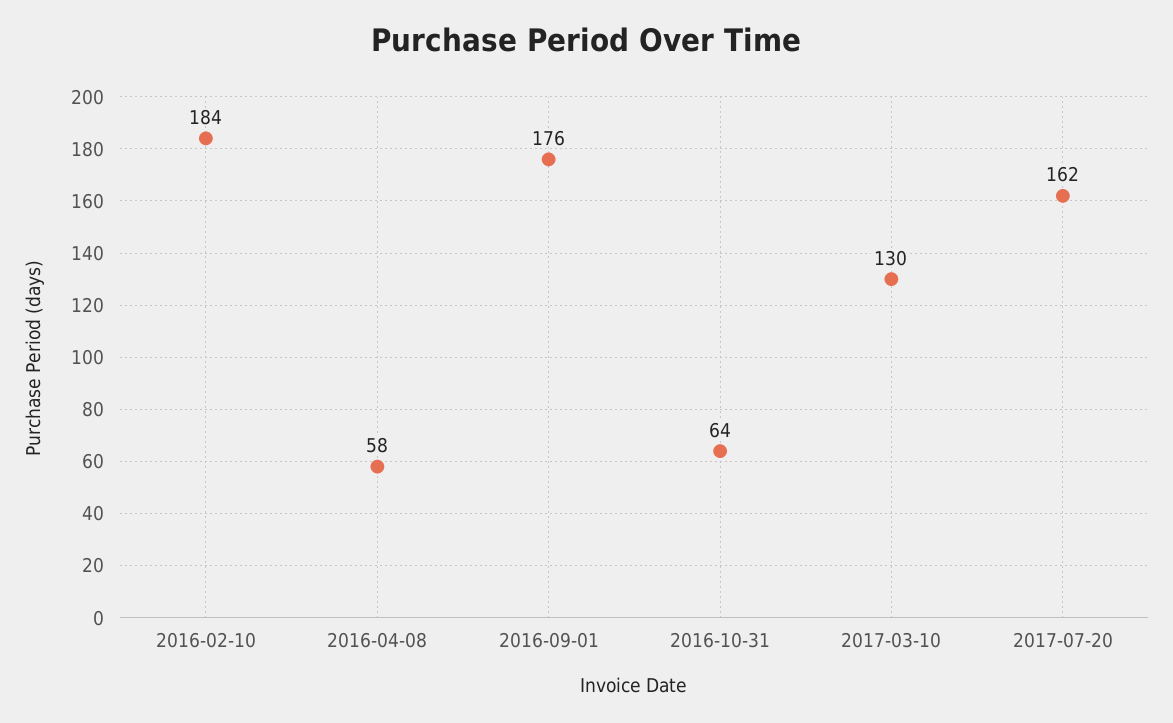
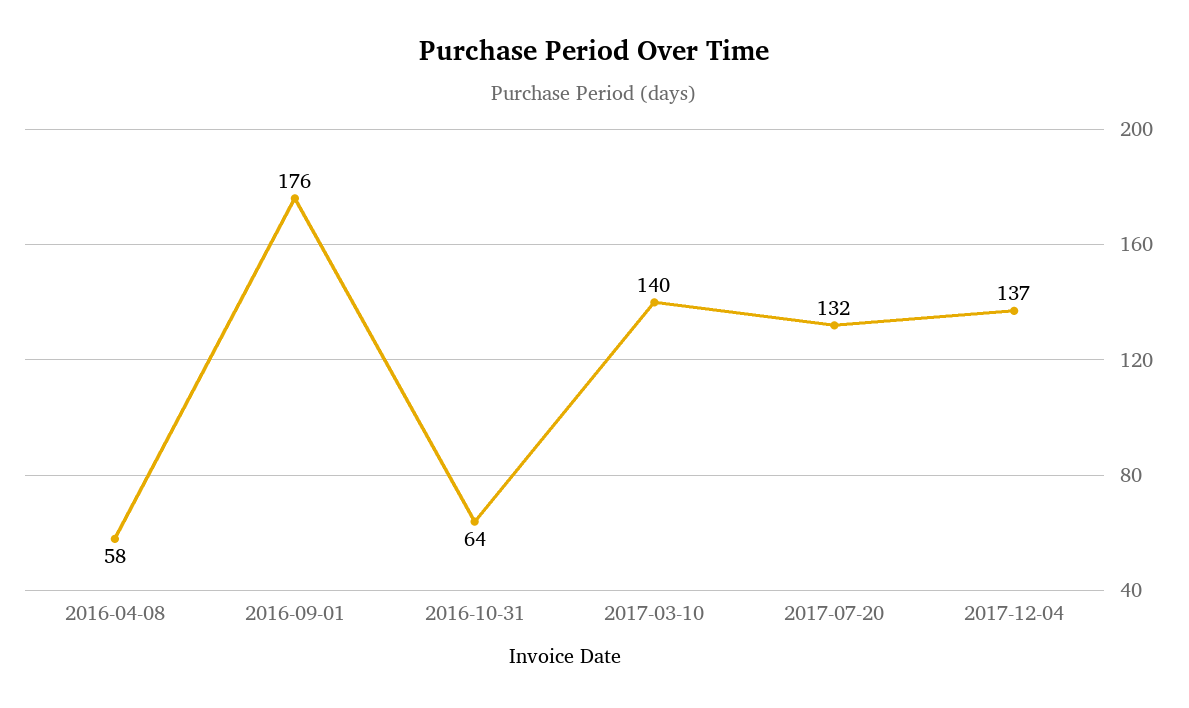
2016-02-10: 184 -> none
2017-03-10: 130 -> 140
2017-07-20: 162 -> 132
2017-12-04: none -> 137

